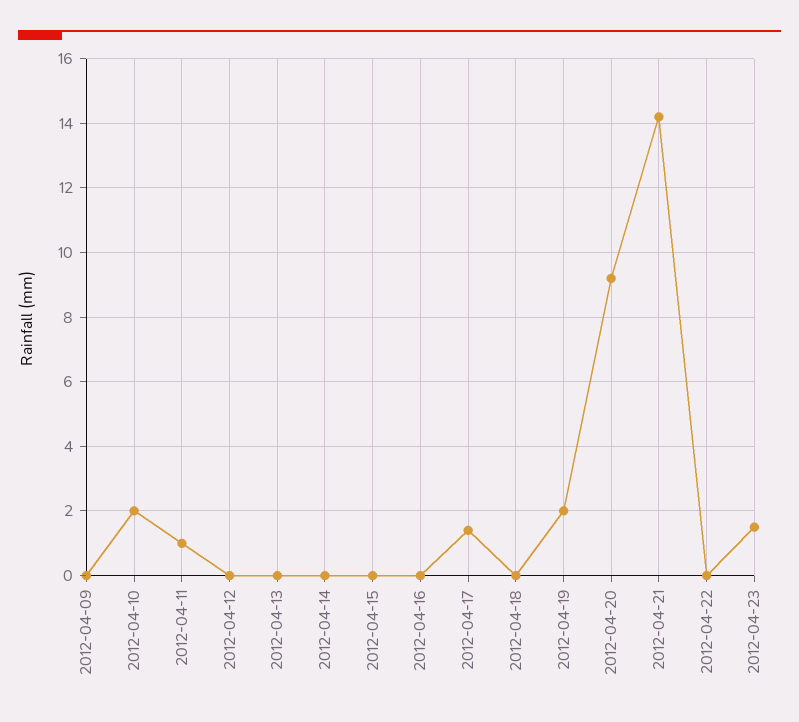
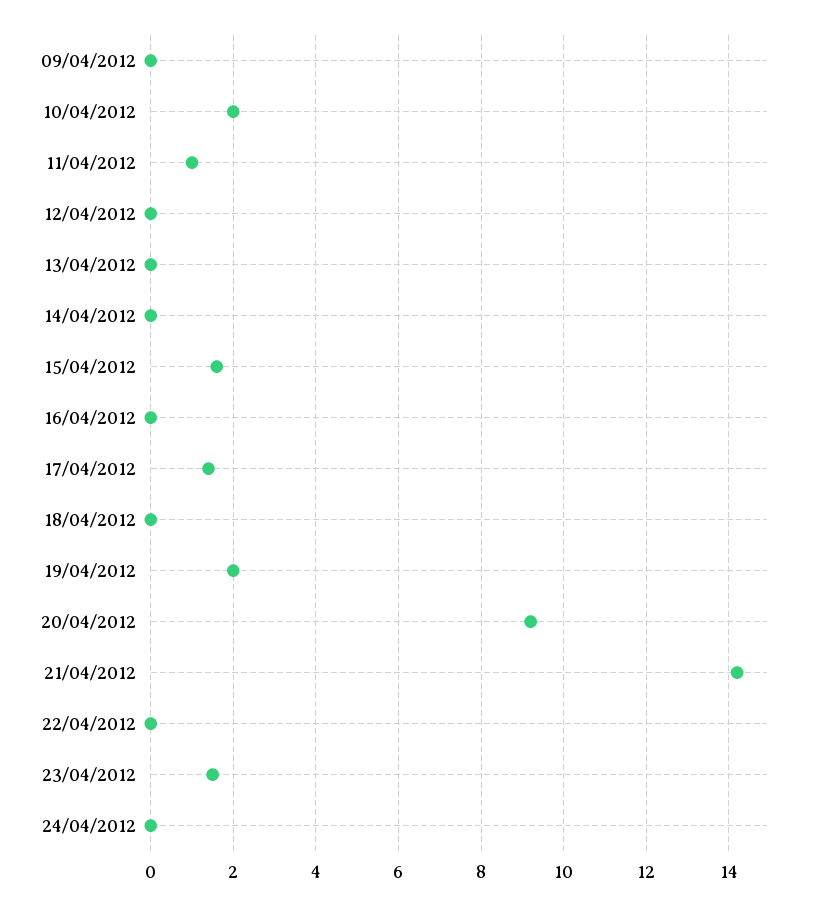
2012-04-15: 0 -> 1.5
24/04/2012: none -> 0

